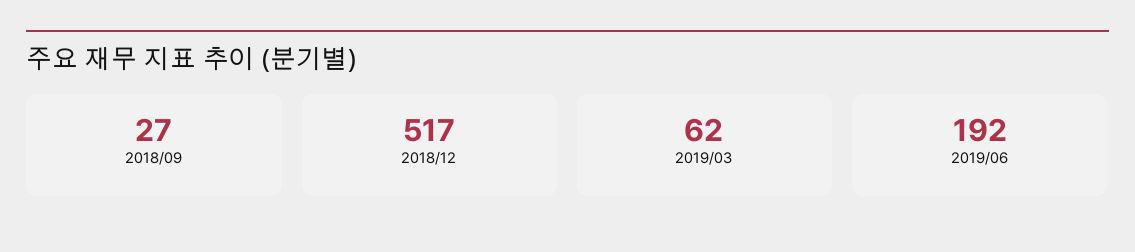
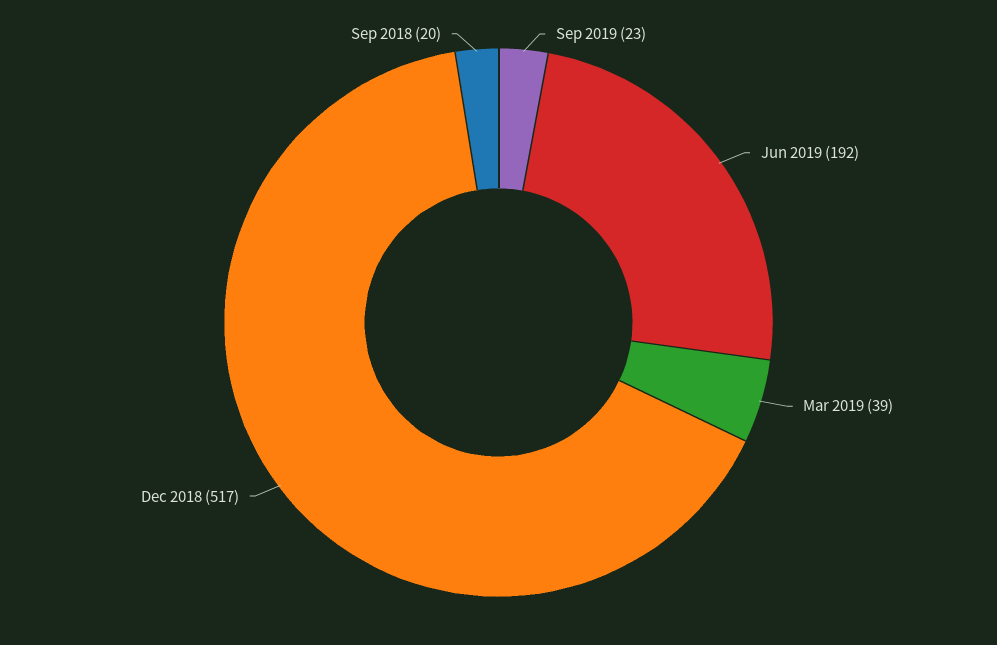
2018/09: 27 -> 20
2019/03: 62 -> 39
Sep 2019: none -> 23

